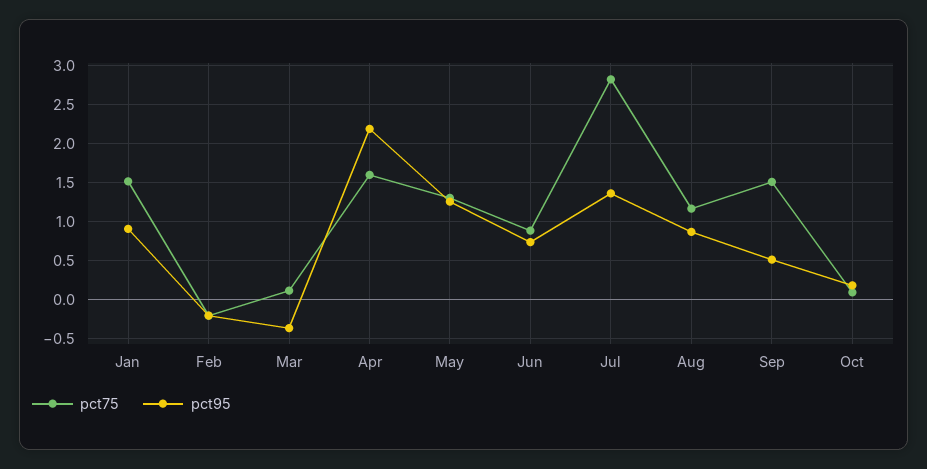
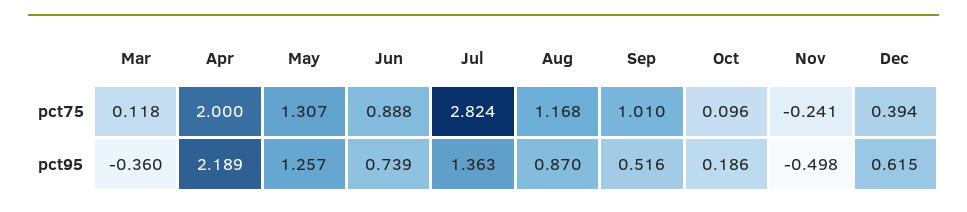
pct75, Jan: 1.5 -> none
pct95, Jan: 0.9 -> none
pct75, Feb: -0.2 -> none
pct95, Feb: -0.2 -> none
pct75, Apr: 1.6 -> 2
pct75, Sep: 1.5 -> 1.01
pct75, Nov: none -> -0.241
pct75, Dec: none -> 0.394
pct95, Nov: none -> -0.498
pct95, Dec: none -> 0.615

